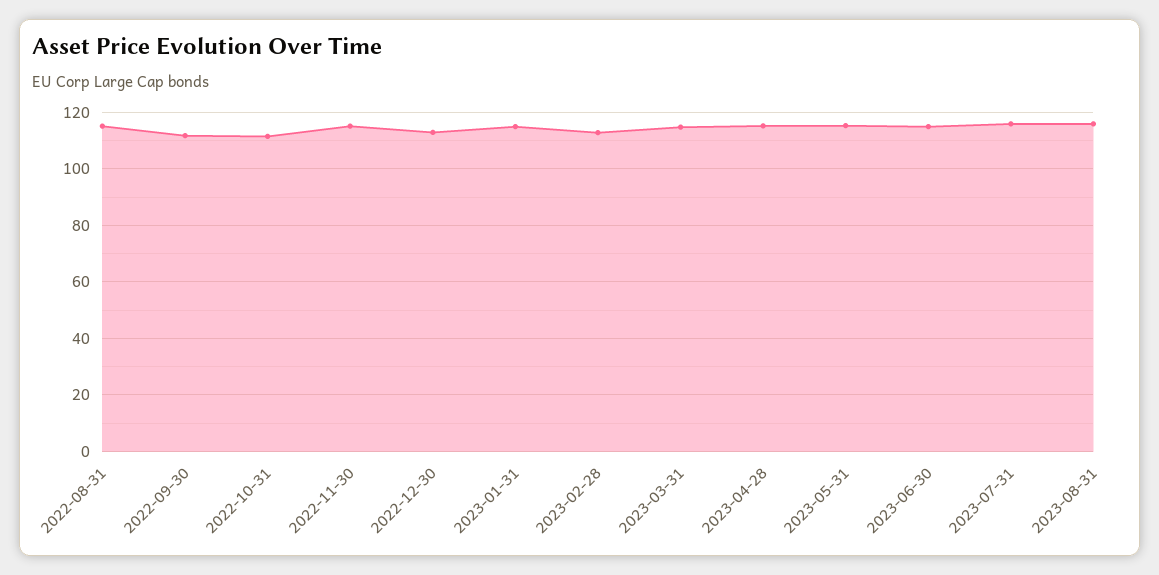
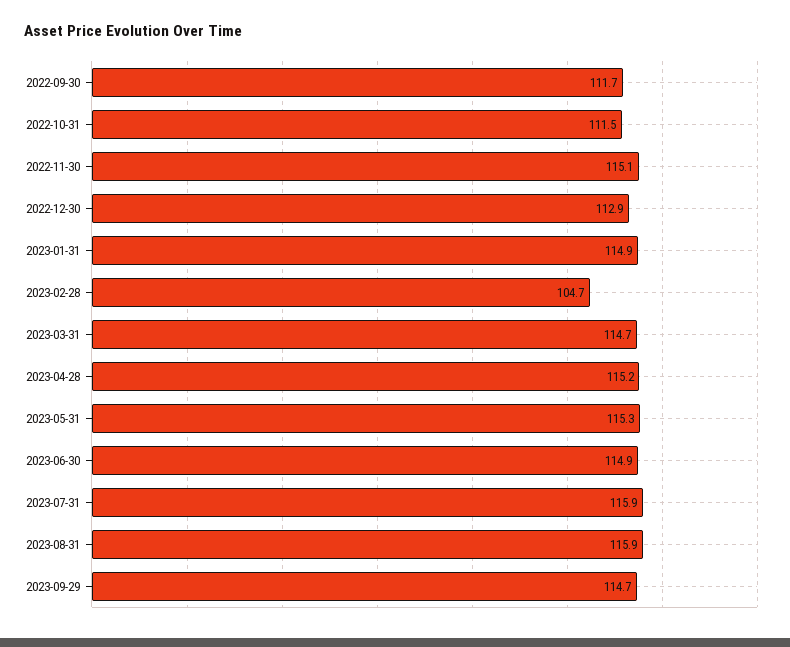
2022-08-31: 115 -> none
2023-02-28: 112.5 -> 104.7
2023-09-29: none -> 114.7

